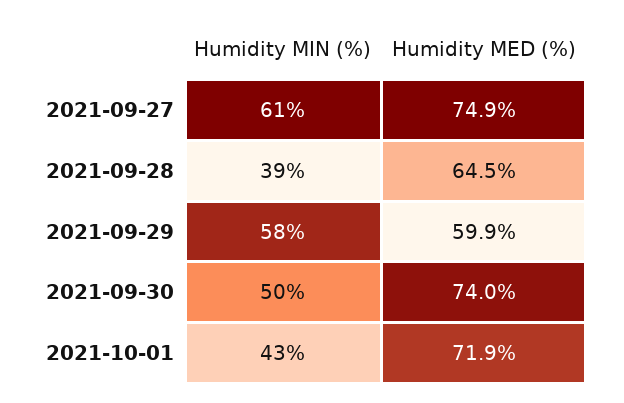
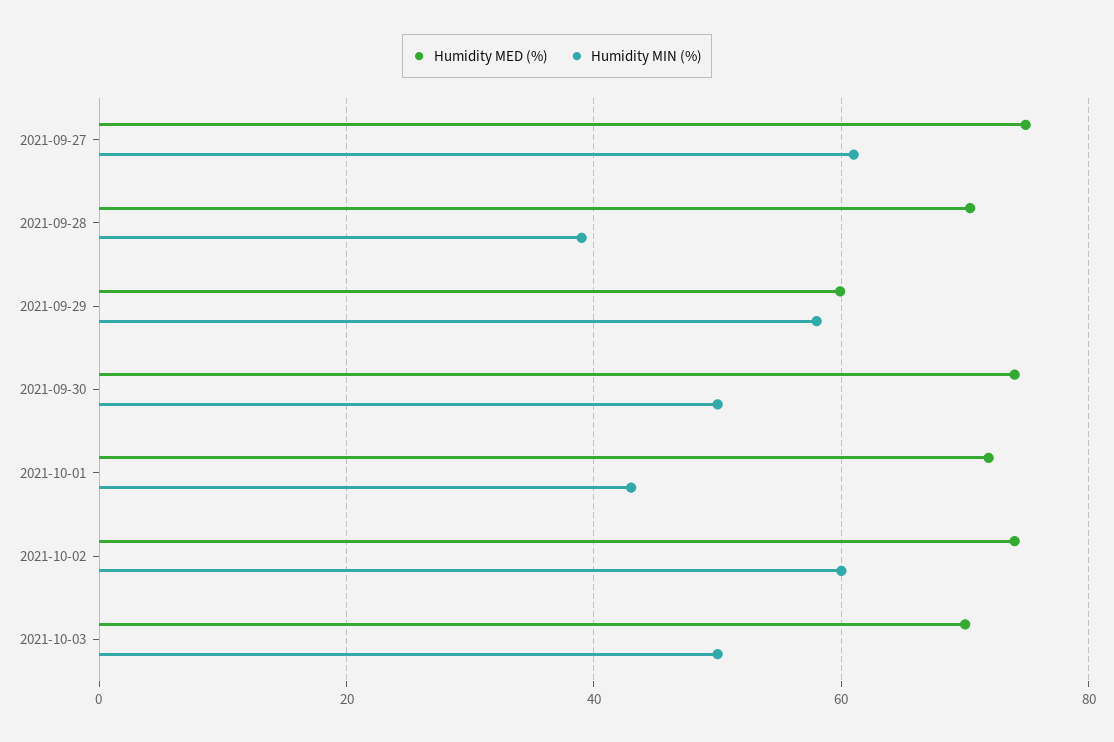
Humidity MED (%), 2021-09-28: 64.5 -> 70
Humidity MED (%), 2021-10-02: none -> 74
Humidity MIN (%), 2021-10-02: none -> 60
Humidity MED (%), 2021-10-03: none -> 70
Humidity MIN (%), 2021-10-03: none -> 50

